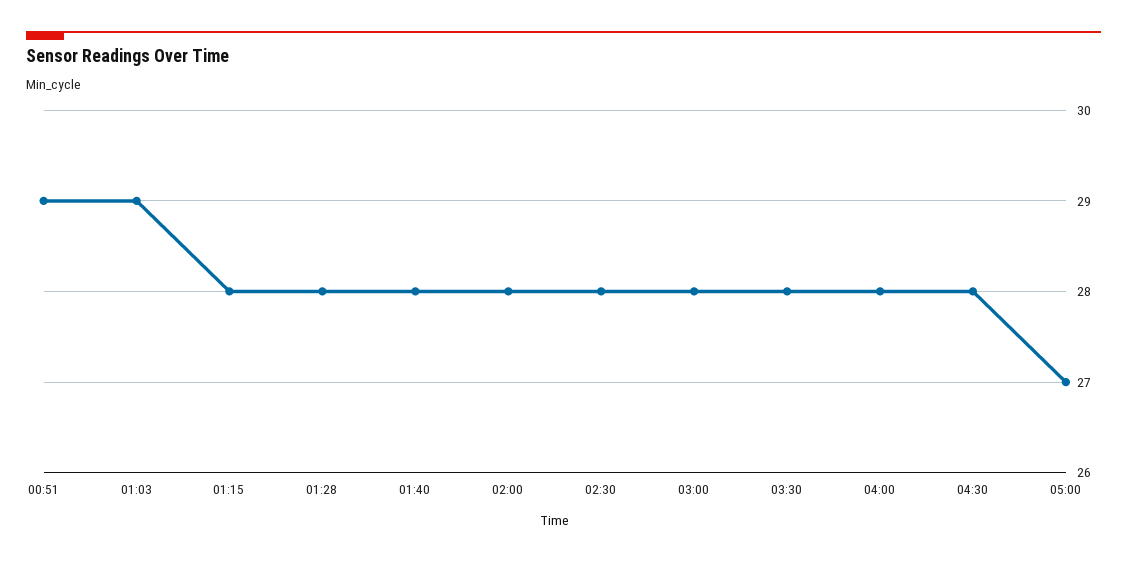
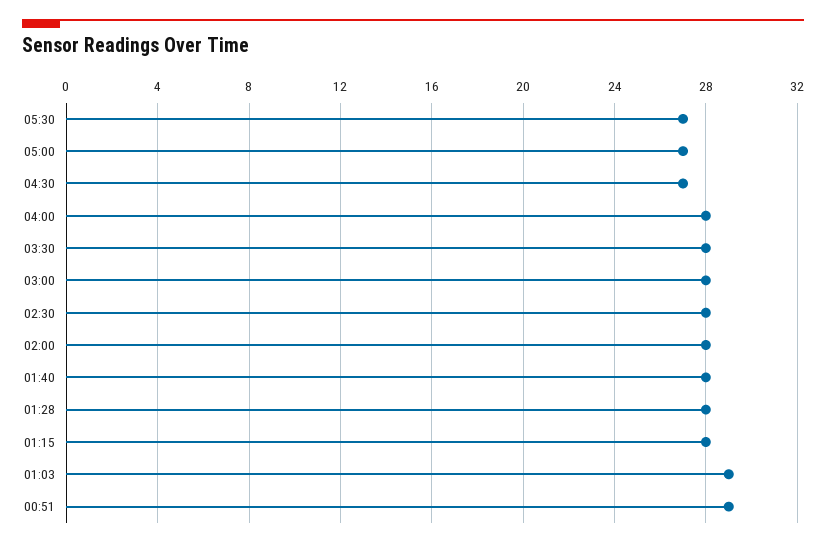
04:30: 28 -> 27
05:30: none -> 27

